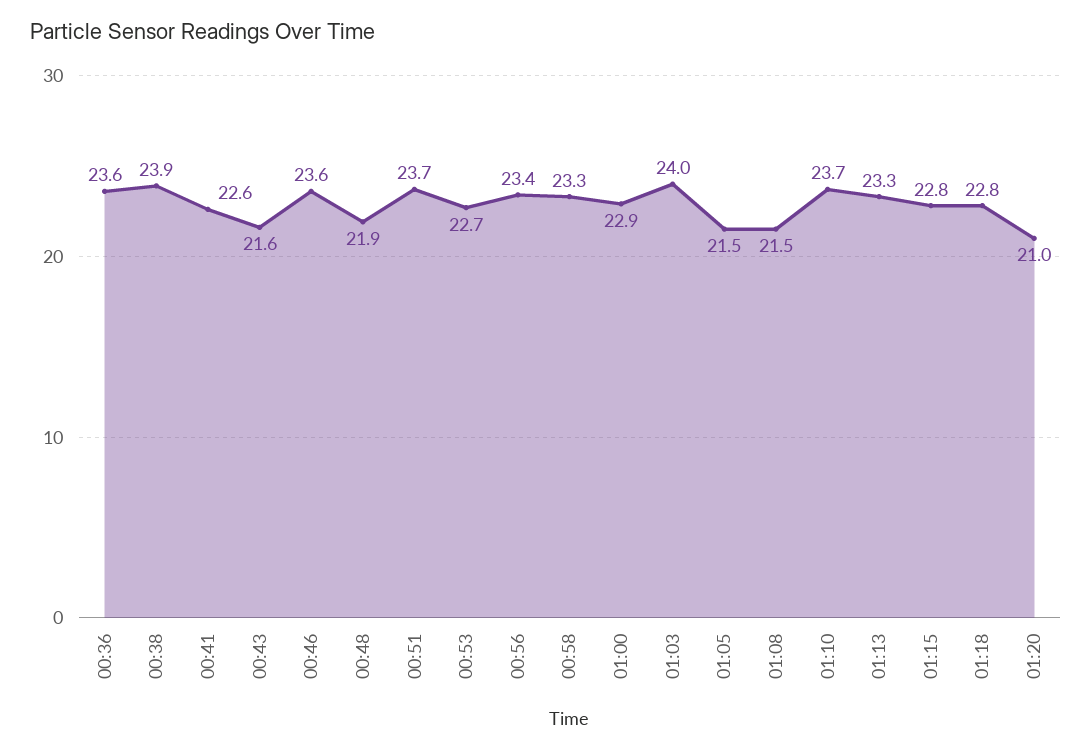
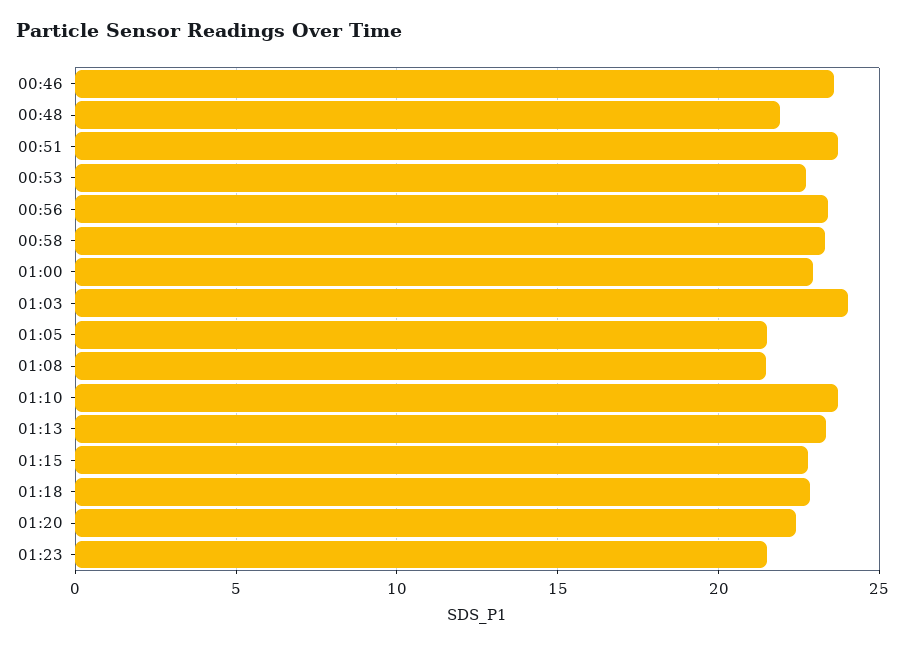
00:36: 23.6 -> none
00:38: 23.9 -> none
00:41: 22.6 -> none
00:43: 21.6 -> none
01:20: 21 -> 22.5
01:23: none -> 21.5

